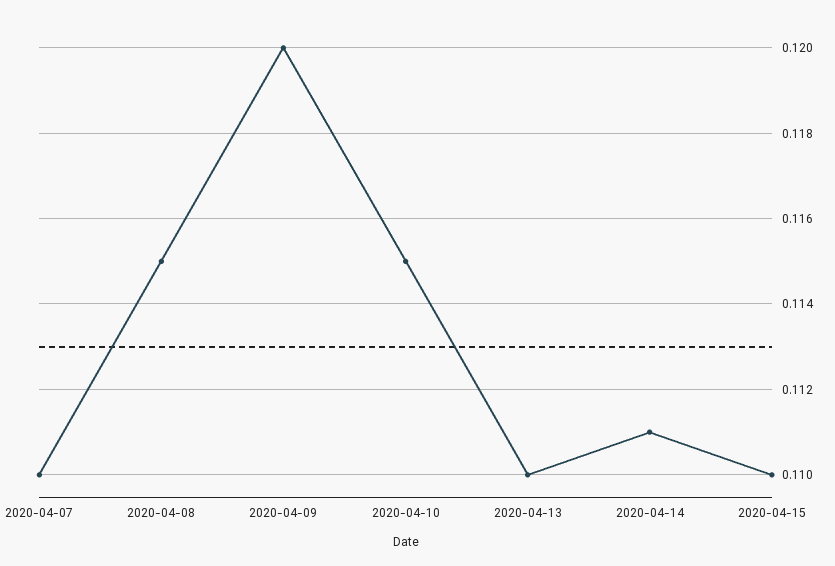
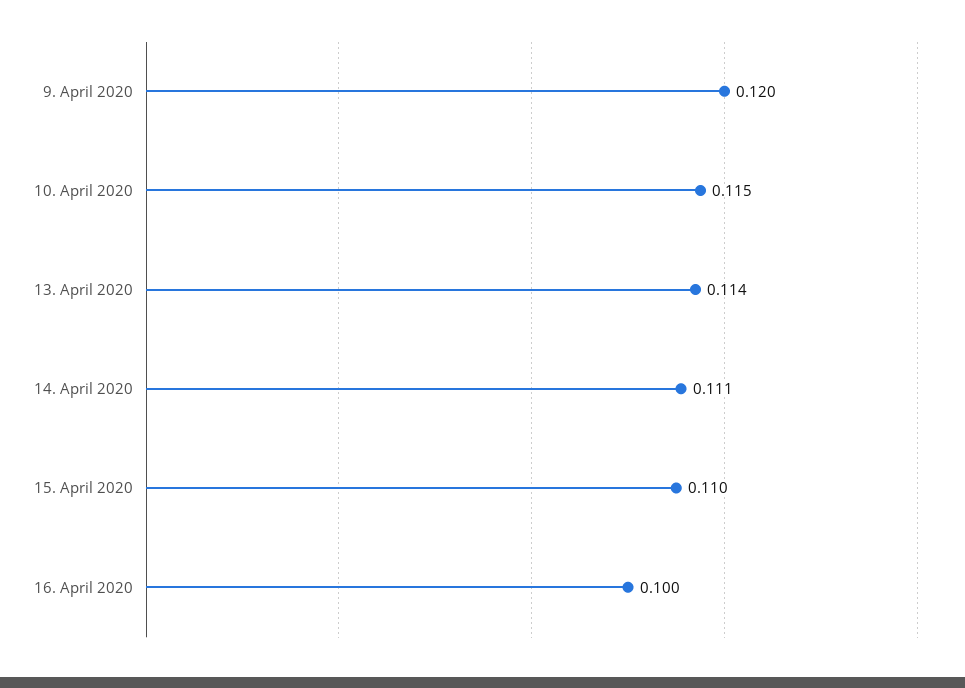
2020-04-07: 0.11 -> none
2020-04-08: 0.115 -> none
2020-04-13: 0.11 -> 0.114
16. April 2020: none -> 0.1

